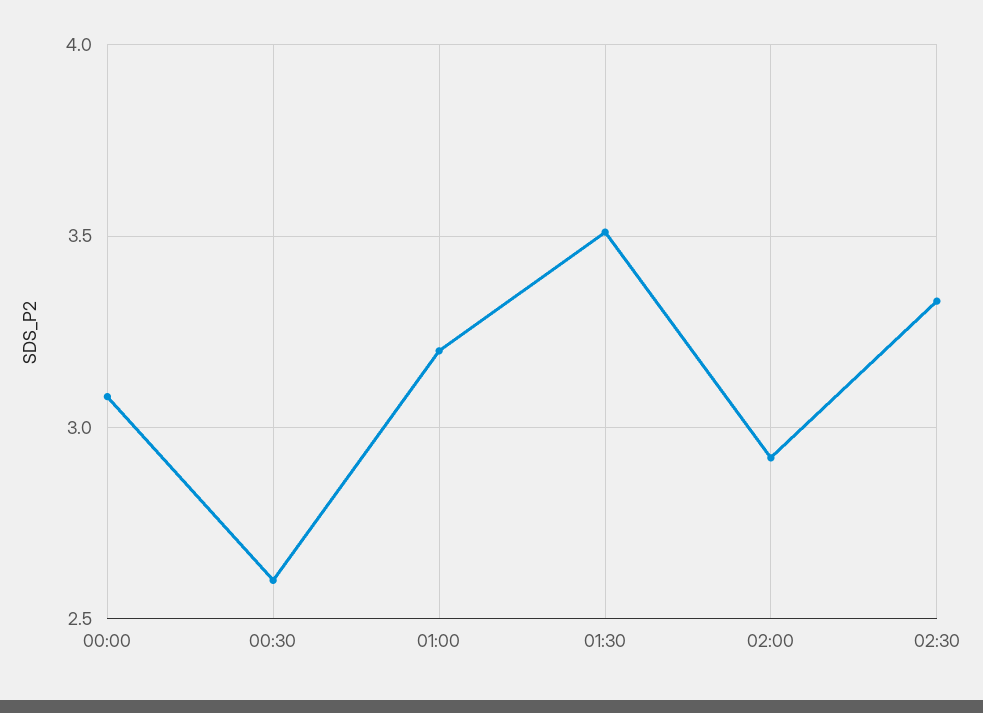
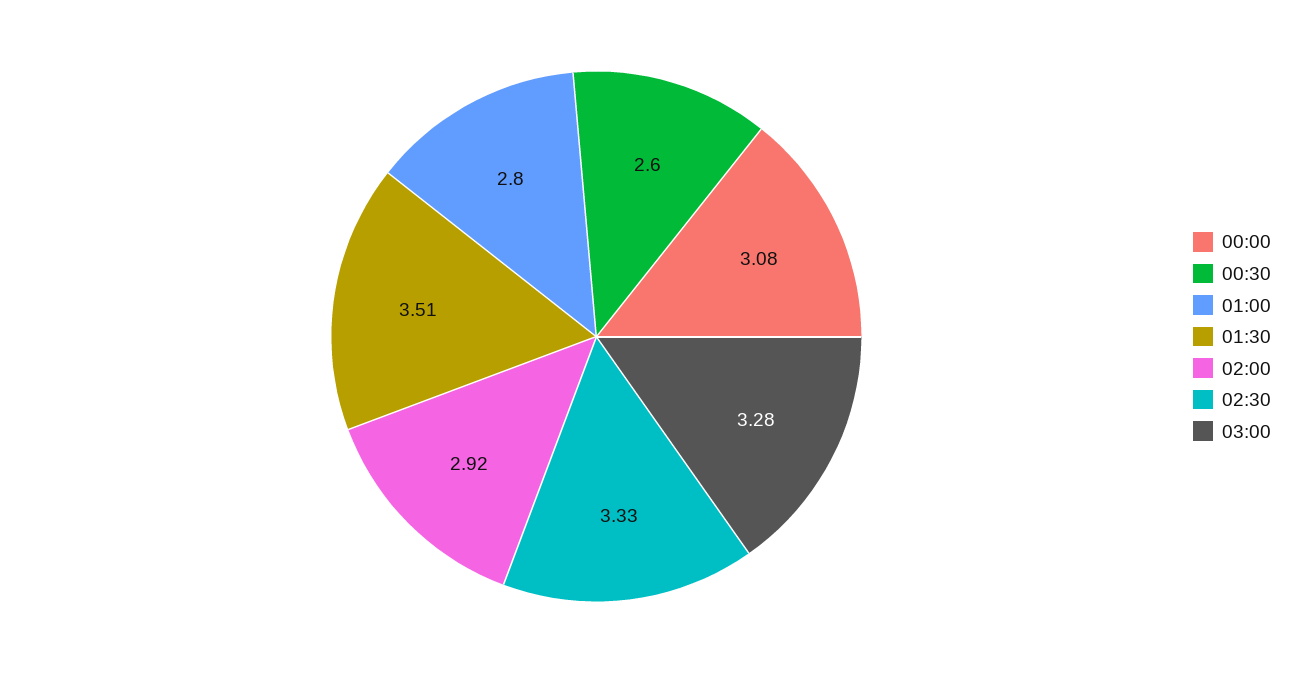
01:00: 3.2 -> 2.8
03:00: none -> 3.28

